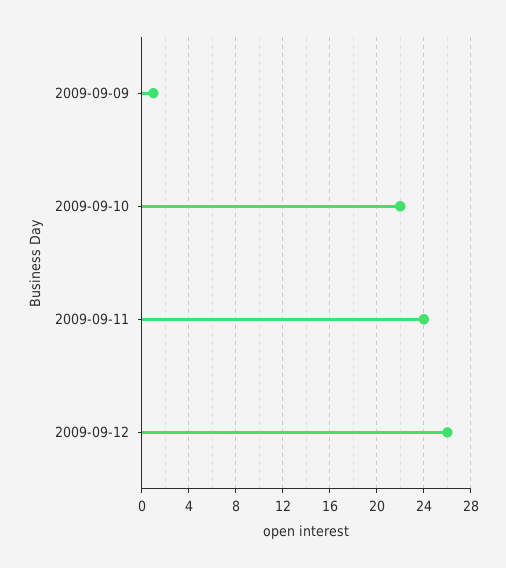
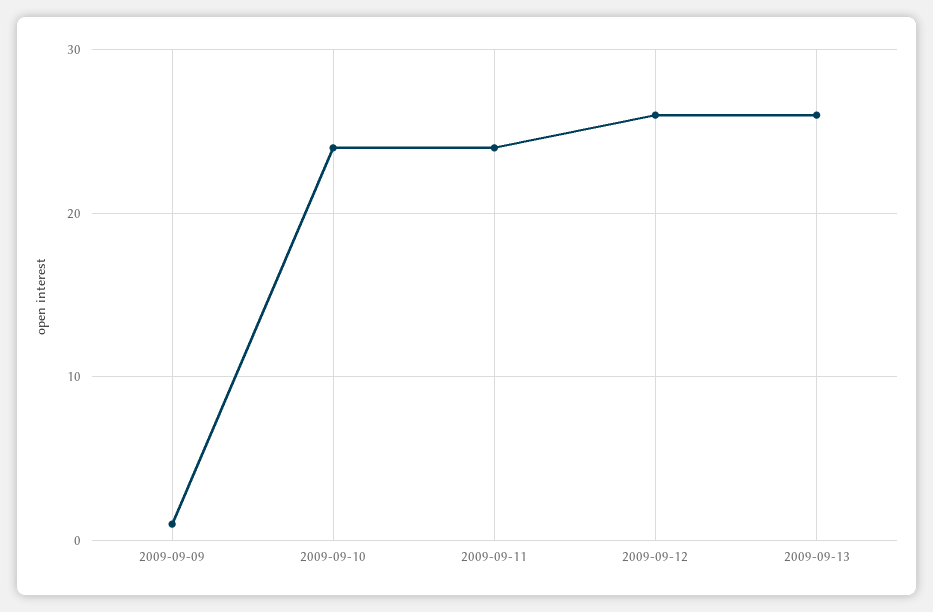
2009-09-10: 22 -> 24
2009-09-13: none -> 26

